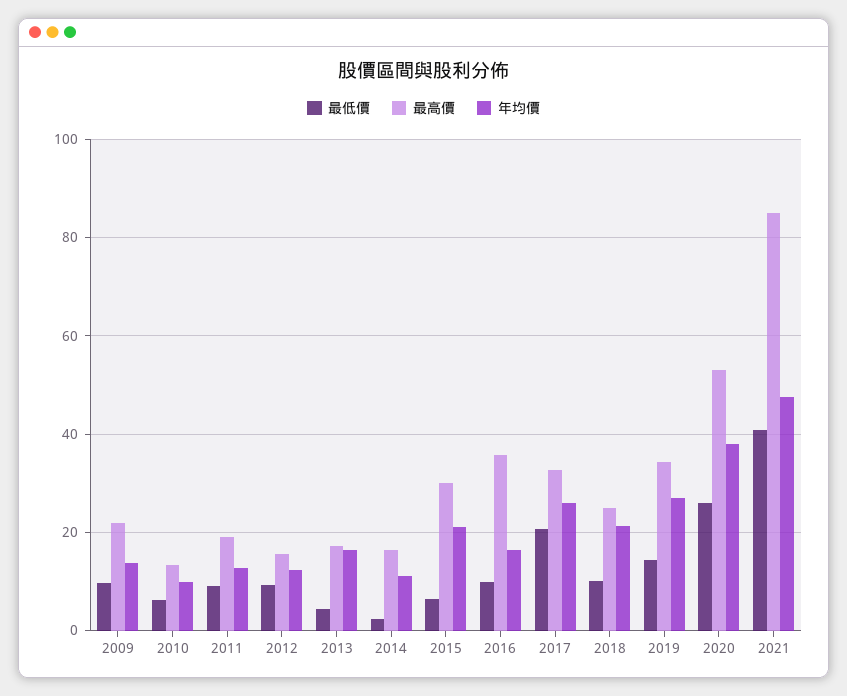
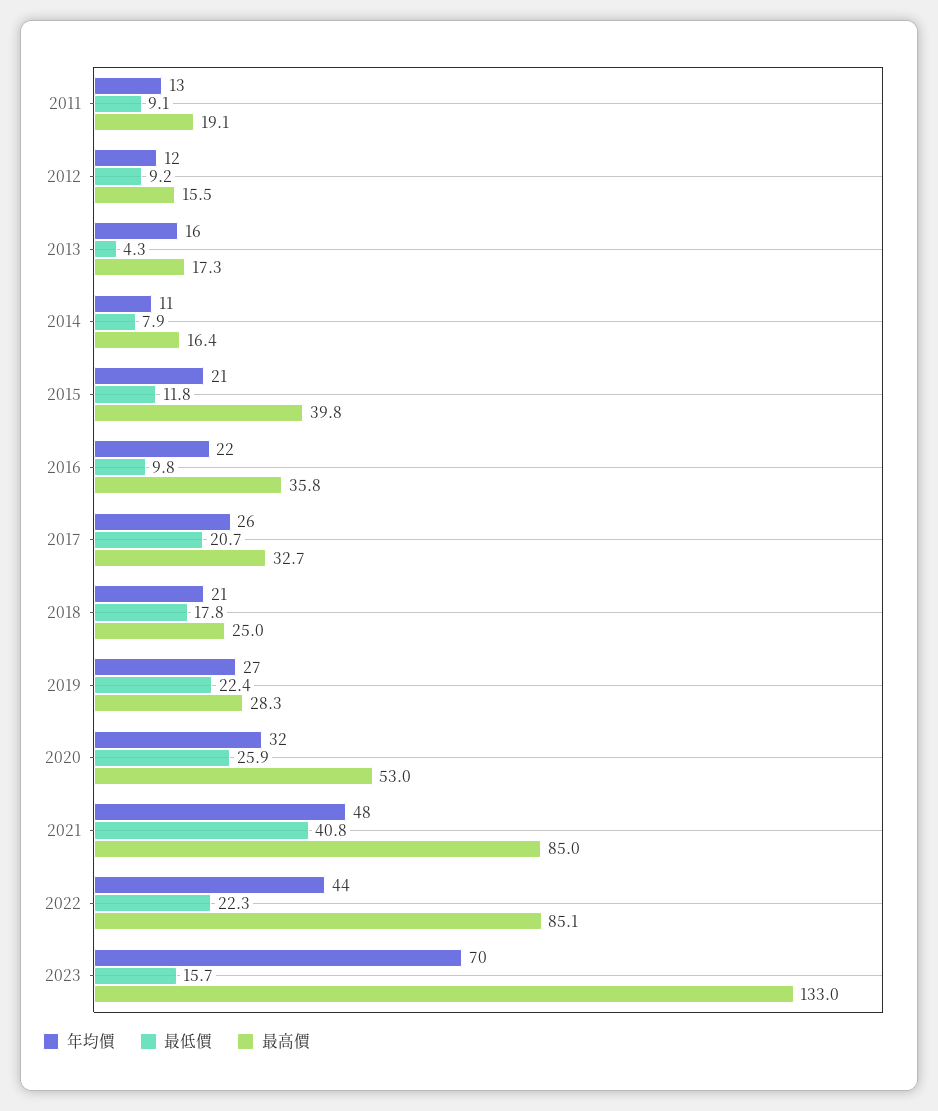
最低價, 2009: 10 -> none
最高價, 2009: 22 -> none
年均價, 2009: 14 -> none
最低價, 2010: 6 -> none
最高價, 2010: 14 -> none
年均價, 2010: 10 -> none
最低價, 2014: 2 -> 7.9
最低價, 2015: 6 -> 11.8
最高價, 2015: 30 -> 39.8
年均價, 2016: 16 -> 22
最低價, 2018: 10 -> 17.8
最低價, 2019: 14 -> 22.4
最高價, 2019: 34 -> 28.3
年均價, 2020: 38 -> 32
年均價, 2022: none -> 44
最低價, 2022: none -> 22.3
最高價, 2022: none -> 85.1
年均價, 2023: none -> 70
最低價, 2023: none -> 15.7
最高價, 2023: none -> 133

